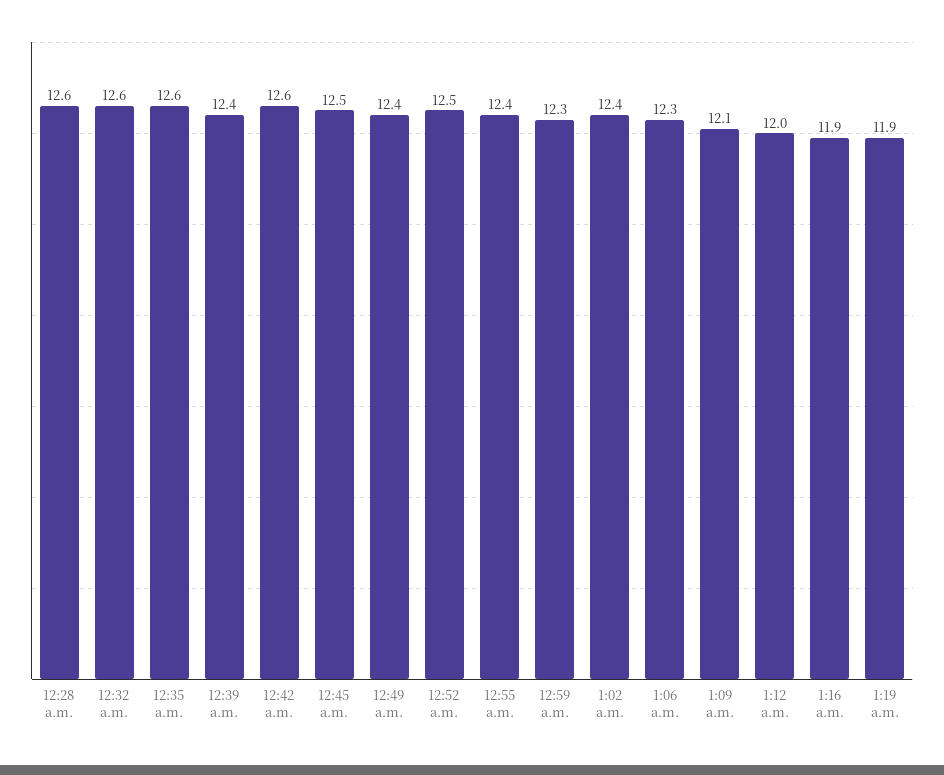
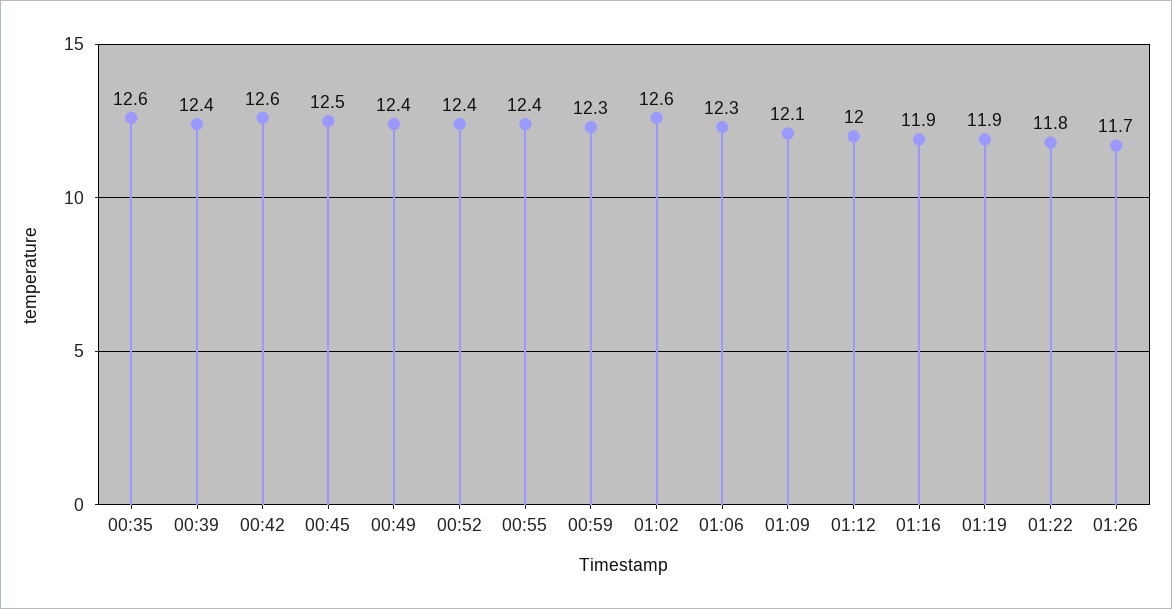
12:28 a.m.: 12.6 -> none
12:32 a.m.: 12.6 -> none
12:52 a.m.: 12.5 -> 12.4
1:02 a.m.: 12.4 -> 12.6
01:22: none -> 11.8
01:26: none -> 11.7

